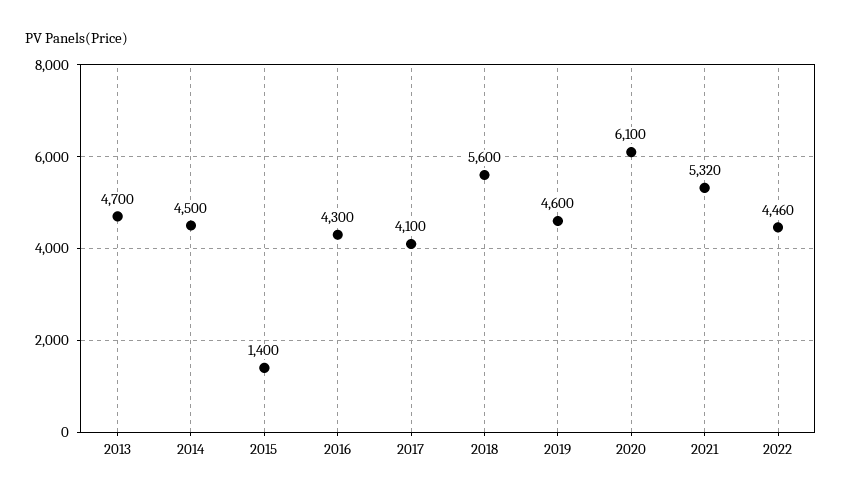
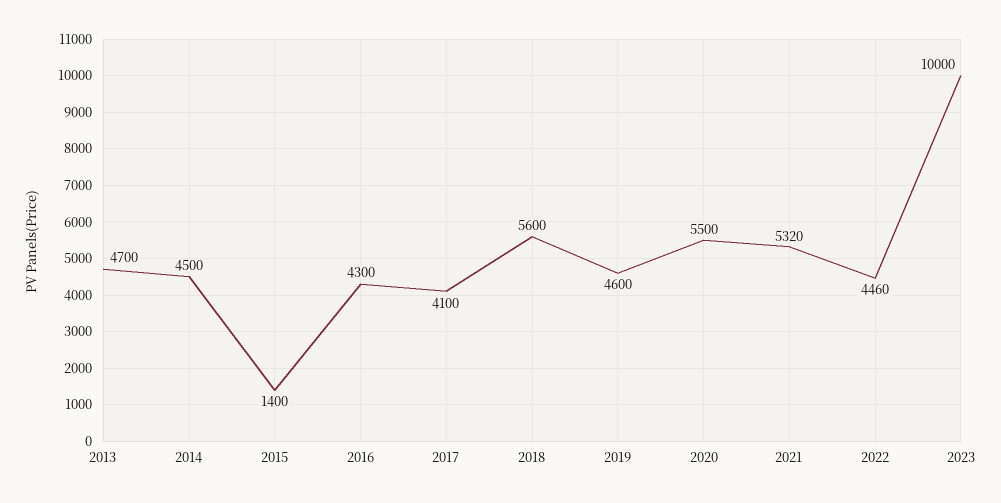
2020: 6100 -> 5500
2023: none -> 10000

